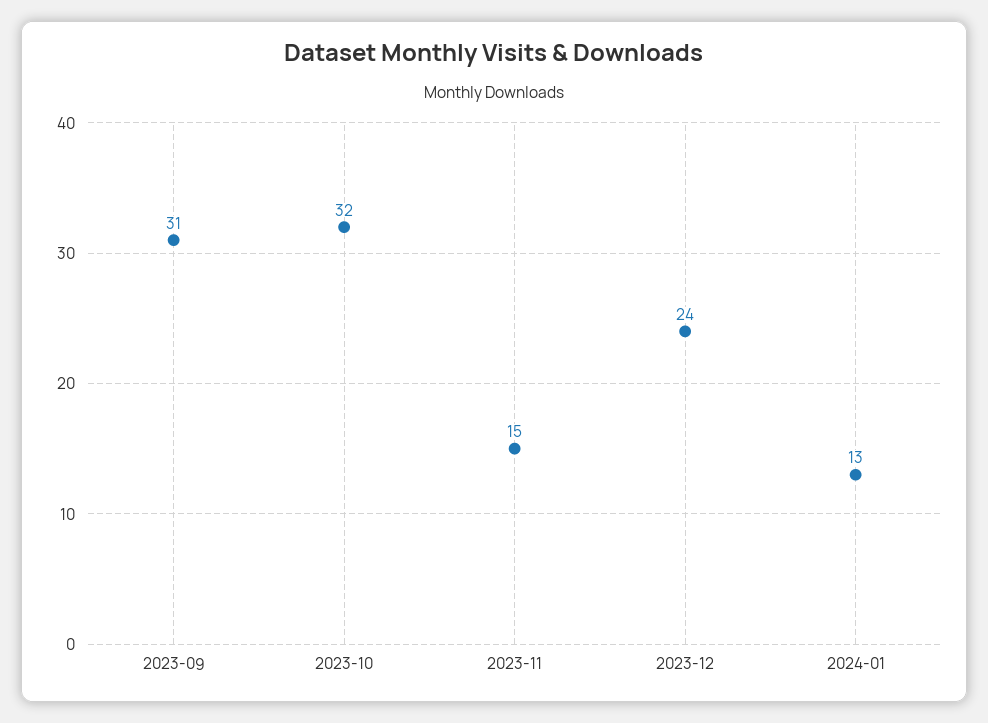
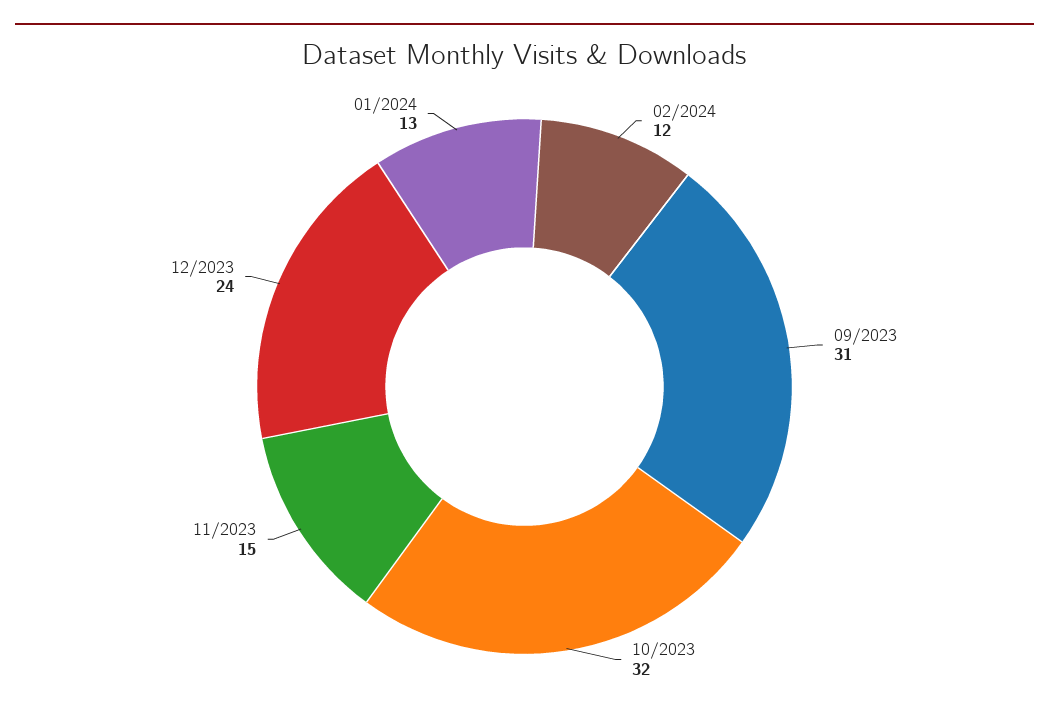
02/2024: none -> 12

